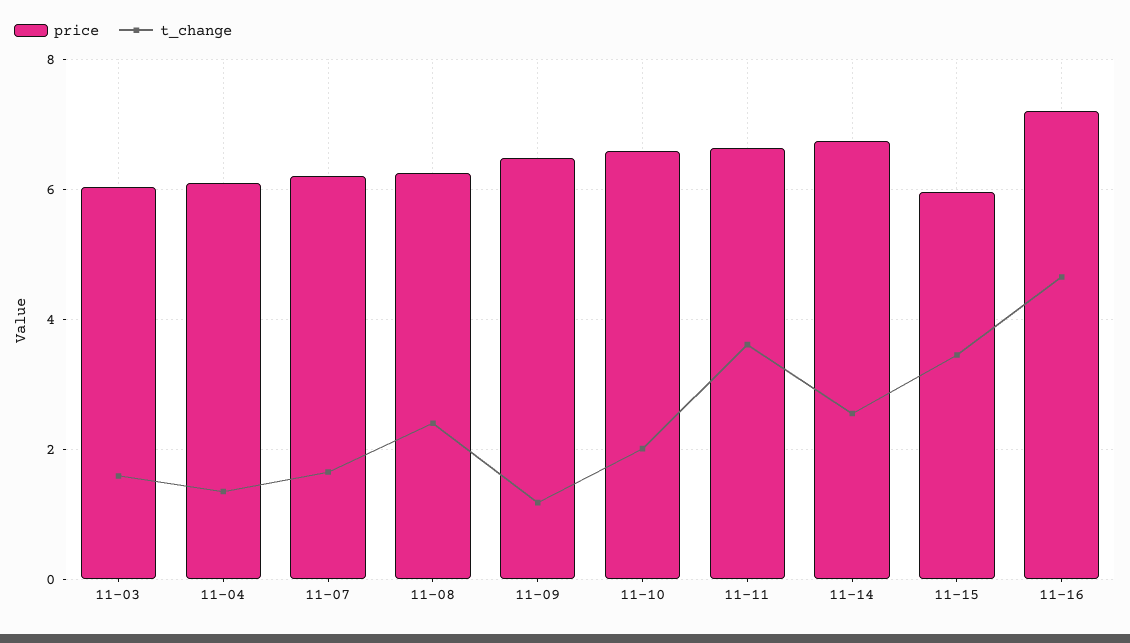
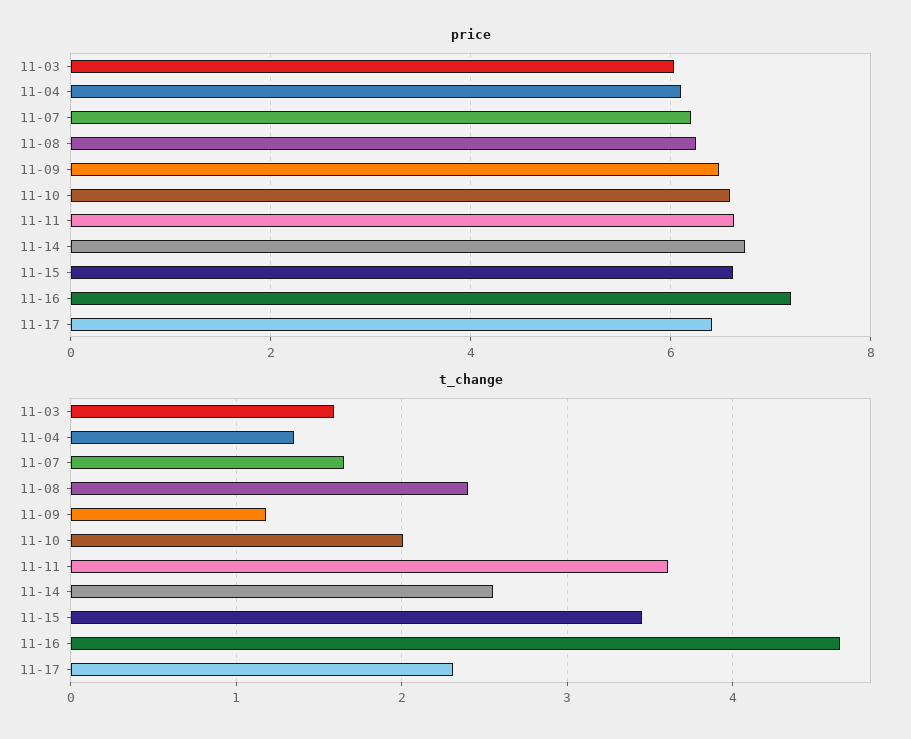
price, 11-15: 6 -> 6.6
price, 11-17: none -> 6.4
t_change, 11-17: none -> 2.3

